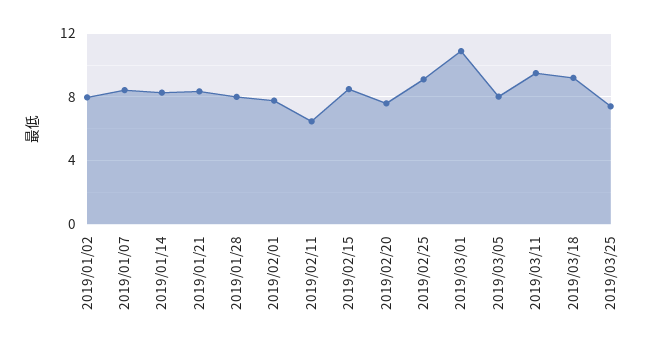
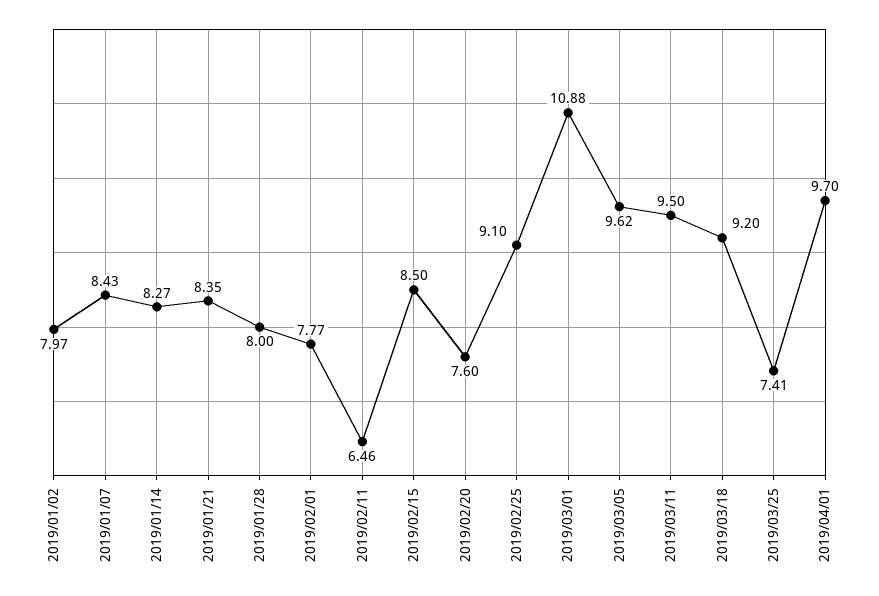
2019/03/05: 8 -> 9.62
2019/04/01: none -> 9.7

